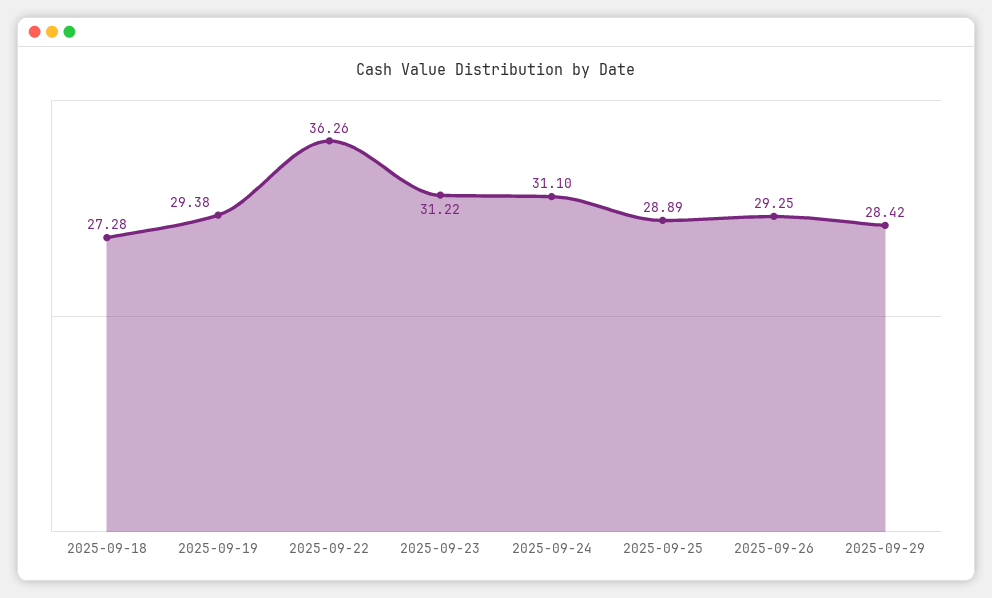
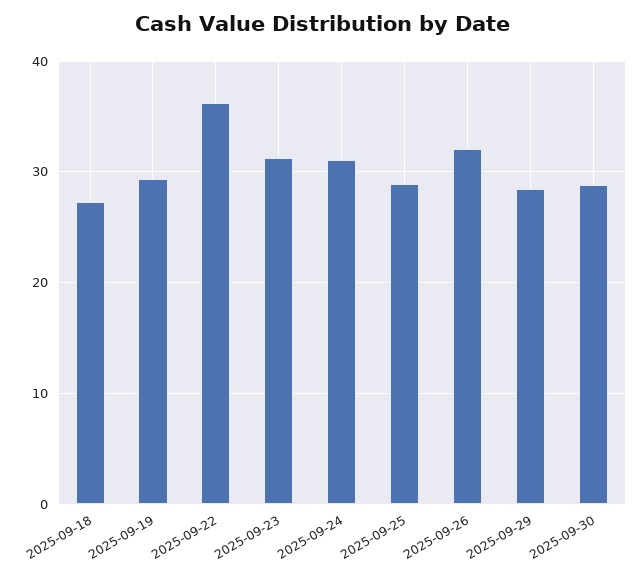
2025-09-26: 29.25 -> 32
2025-09-30: none -> 29

